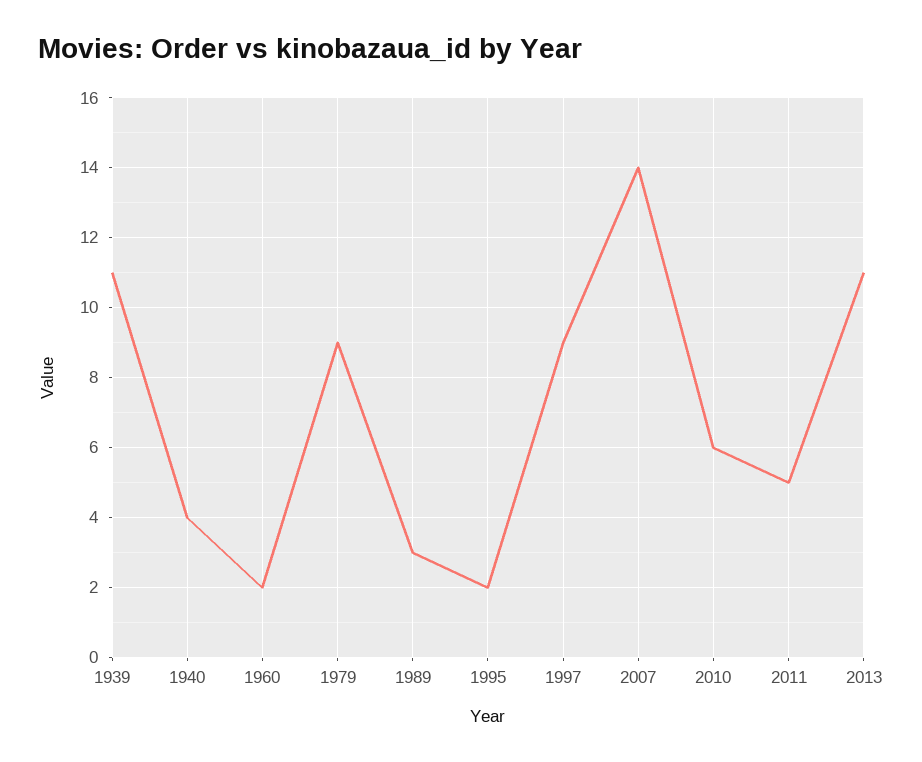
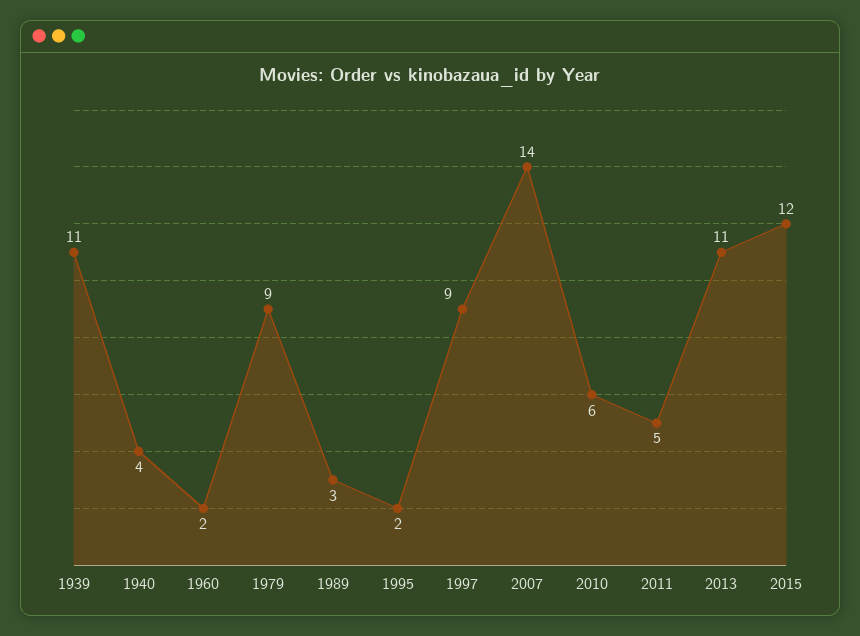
2015: none -> 12

